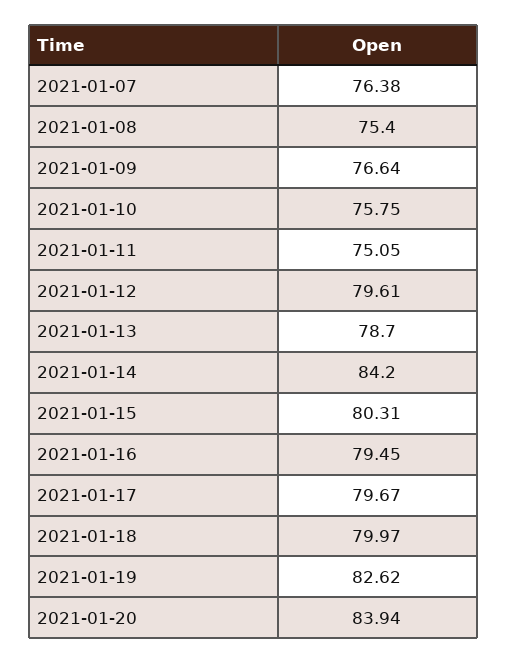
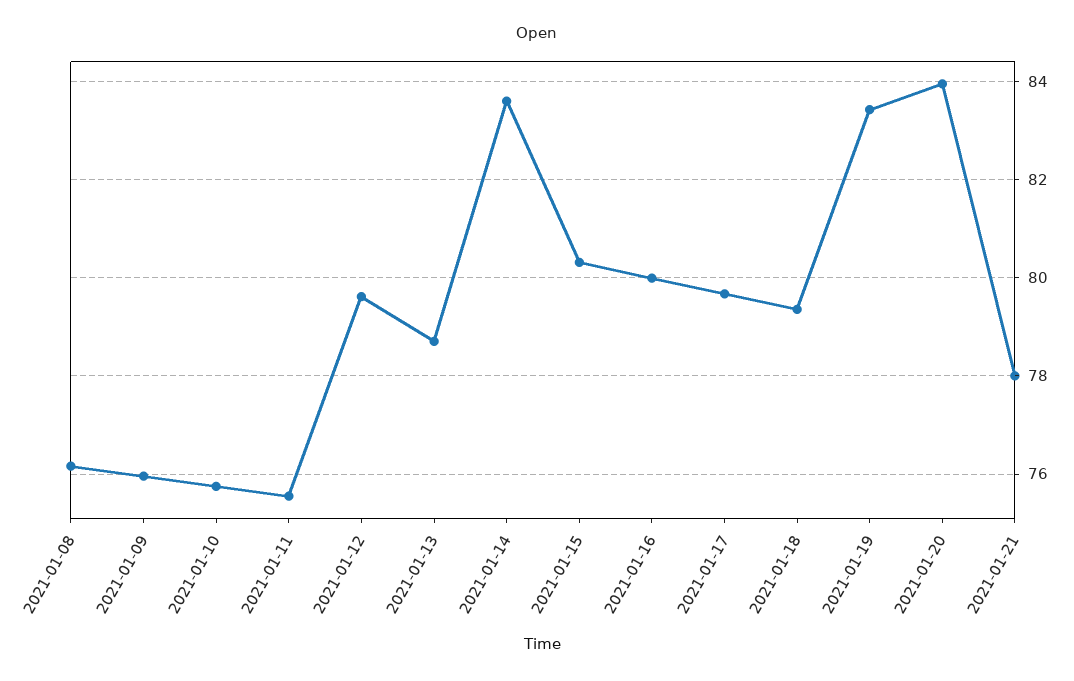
2021-01-07: 76.38 -> none
2021-01-08: 75.4 -> 76.2
2021-01-09: 76.64 -> 76
2021-01-11: 75.05 -> 75.6
2021-01-14: 84.2 -> 83.6
2021-01-16: 79.45 -> 80
2021-01-18: 79.97 -> 79.4
2021-01-19: 82.62 -> 83.4
2021-01-21: none -> 78

